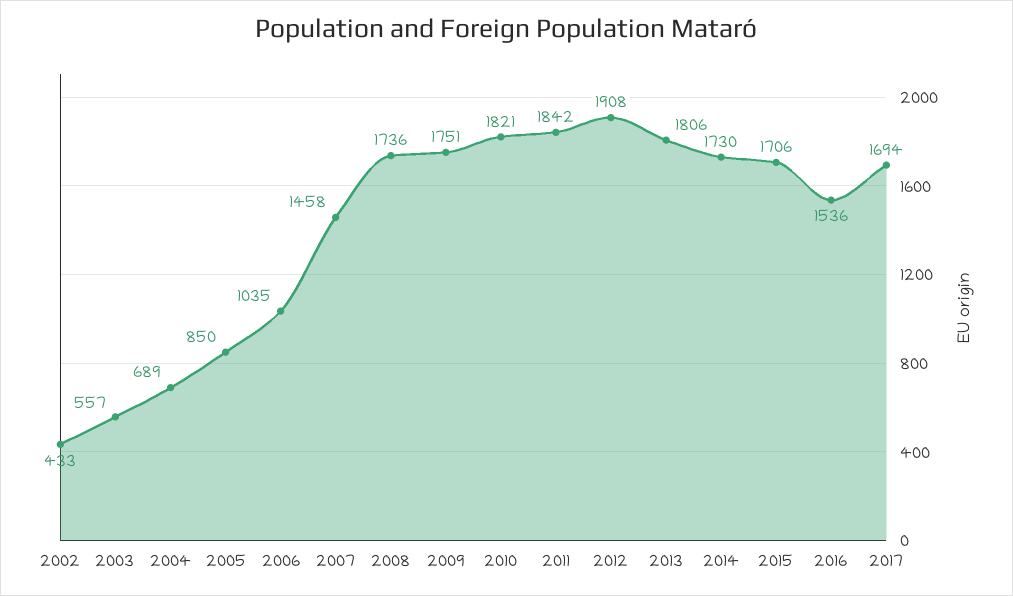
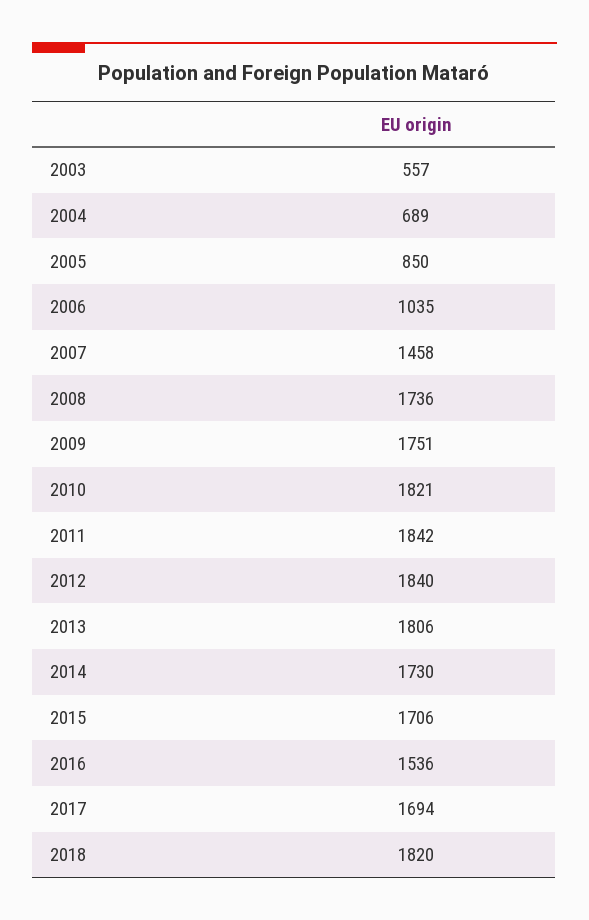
2002: 433 -> none
2012: 1908 -> 1840
2018: none -> 1820

